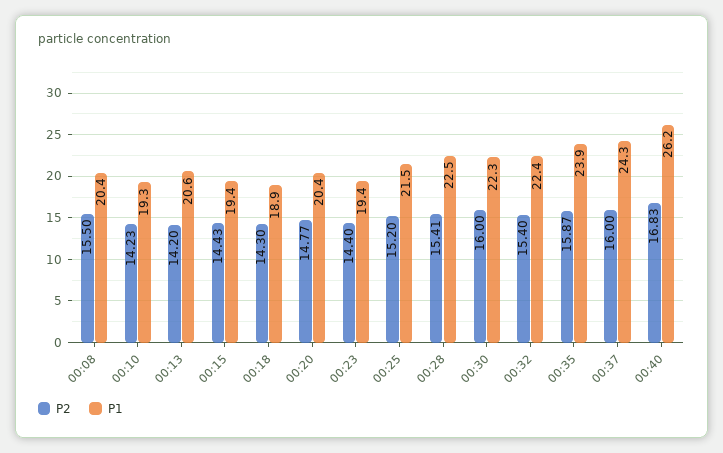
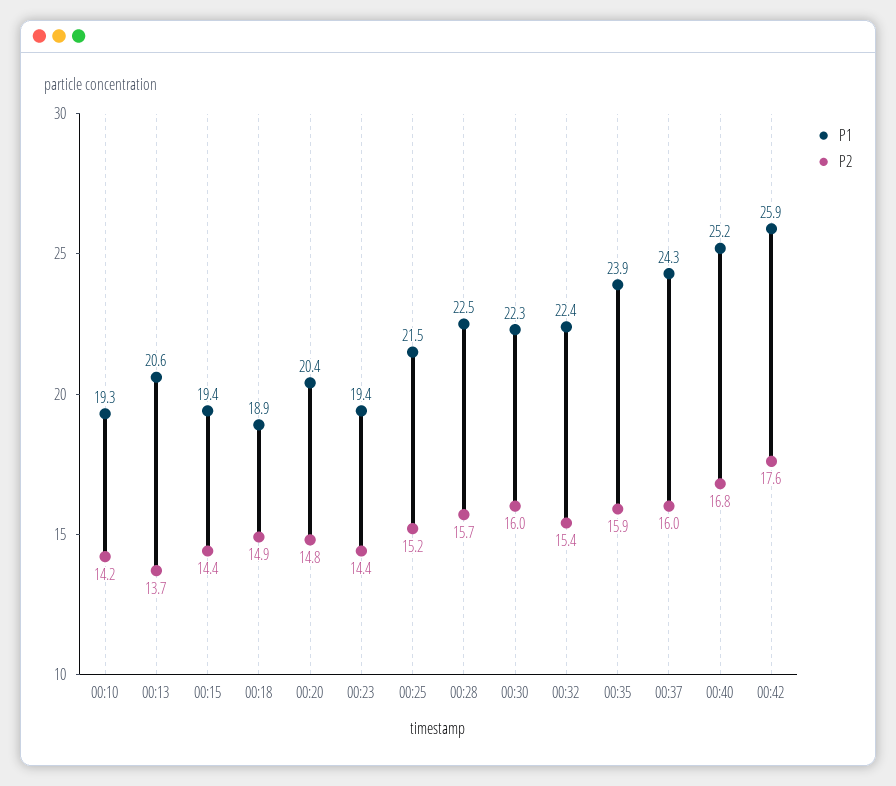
P2, 00:08: 15.5 -> none
P1, 00:08: 20.4 -> none
P2, 00:13: 14.2 -> 13.7
P2, 00:18: 14.3 -> 14.9
P2, 00:28: 15.41 -> 15.7
P1, 00:40: 26.2 -> 25.2
P1, 00:42: none -> 25.9
P2, 00:42: none -> 17.6

